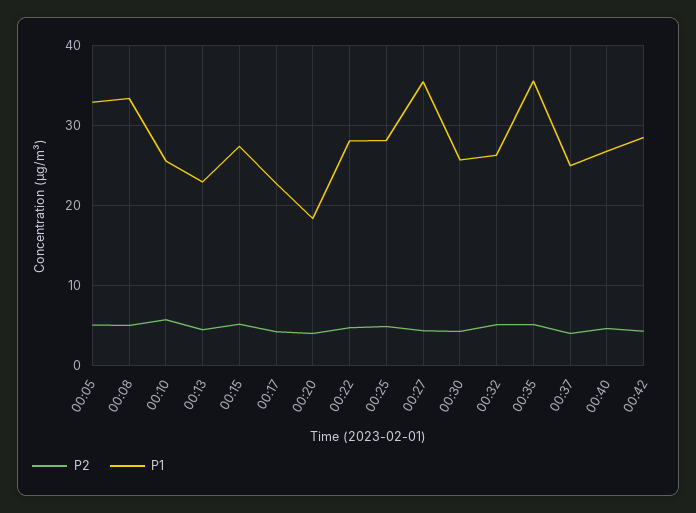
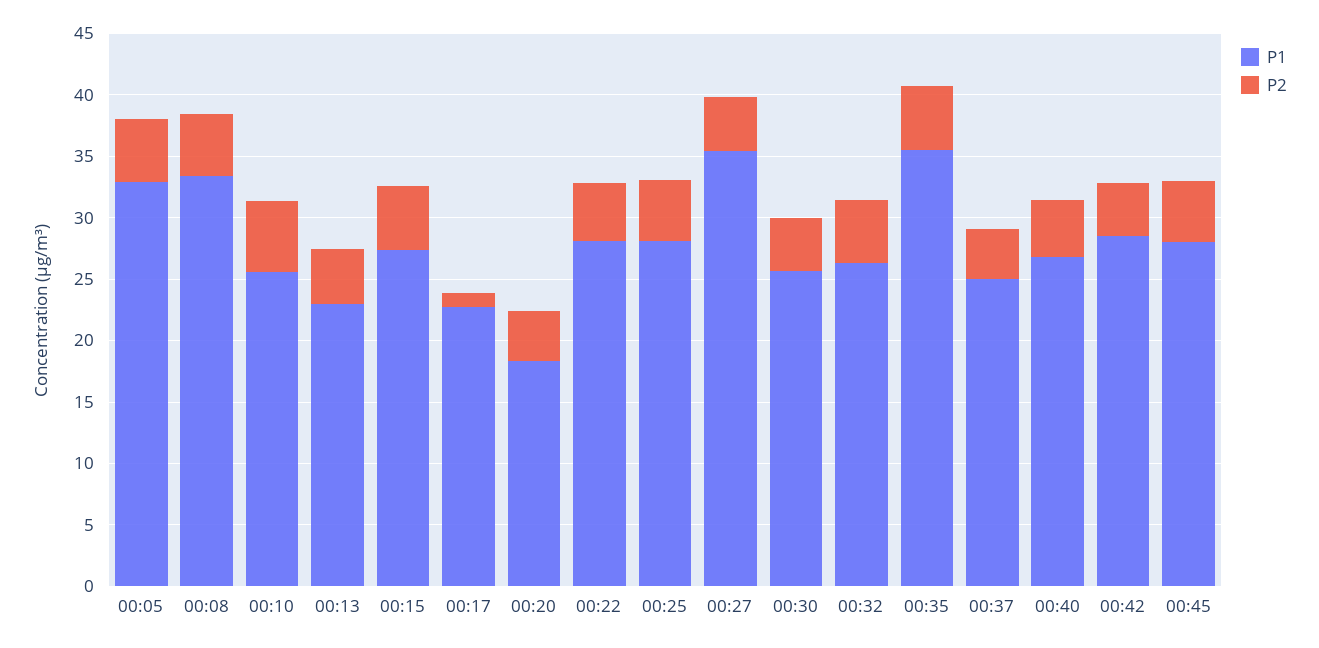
P2, 00:17: 4 -> 1
P1, 00:45: none -> 28
P2, 00:45: none -> 5

